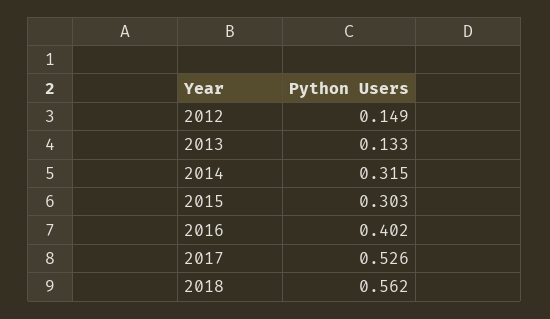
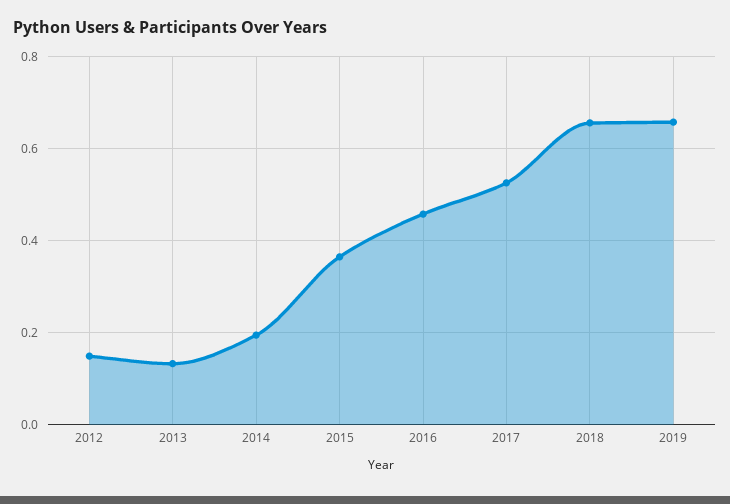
2014: 0.315 -> 0.2
2015: 0.303 -> 0.36
2016: 0.402 -> 0.46
2018: 0.562 -> 0.66
2019: none -> 0.66

